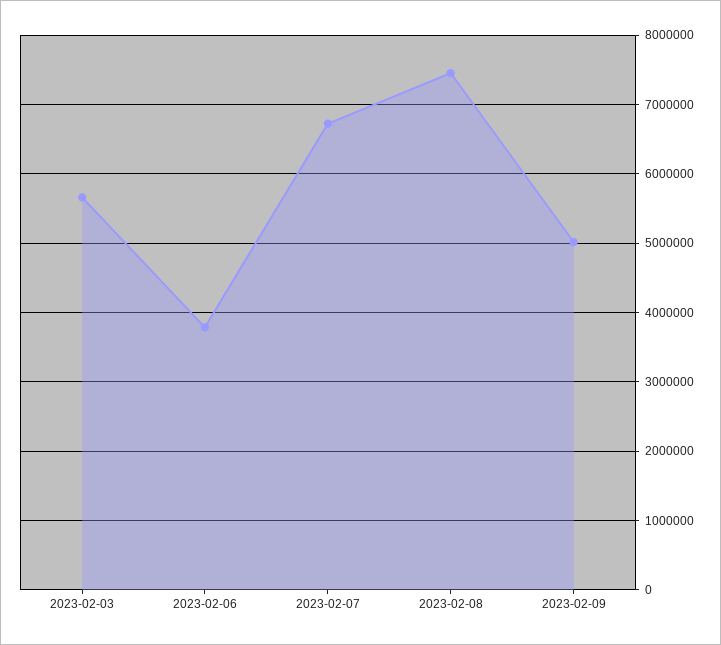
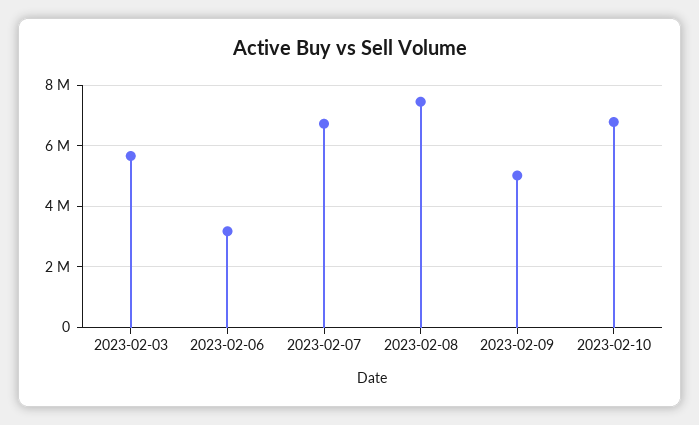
2023-02-06: 3800000 -> 3200000
2023-02-10: none -> 6800000

